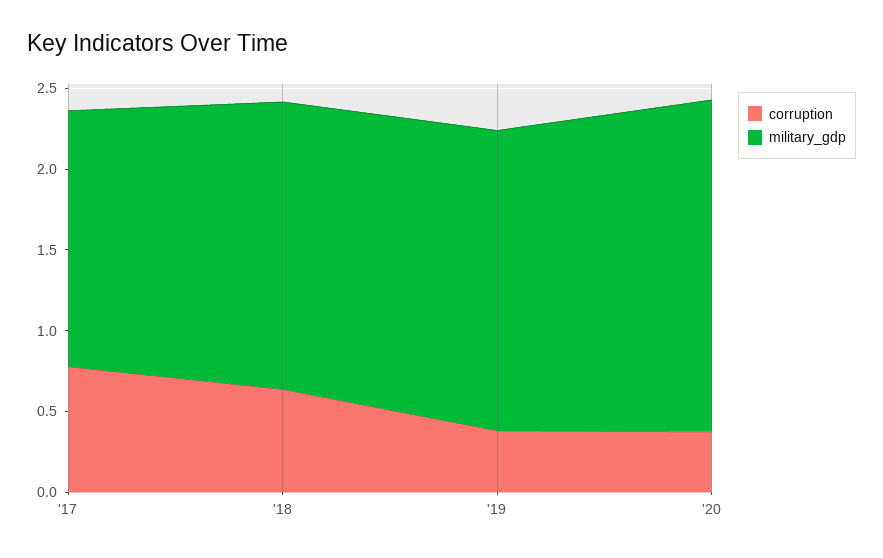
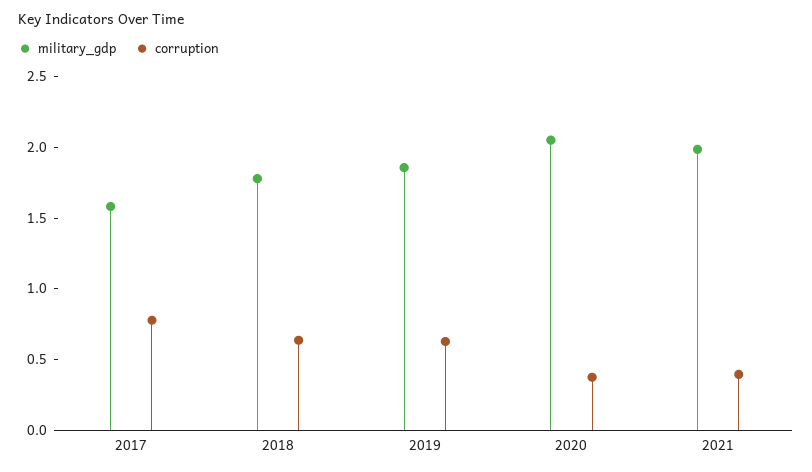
corruption, '19: 0.4 -> 0.6
military_gdp, 2021: none -> 2
corruption, 2021: none -> 0.4

